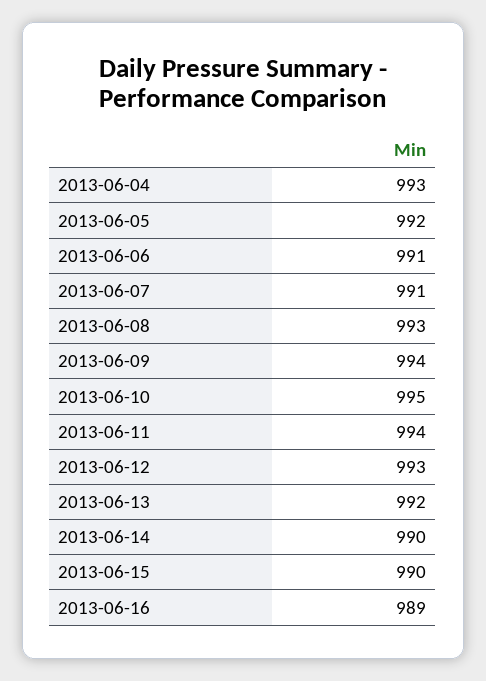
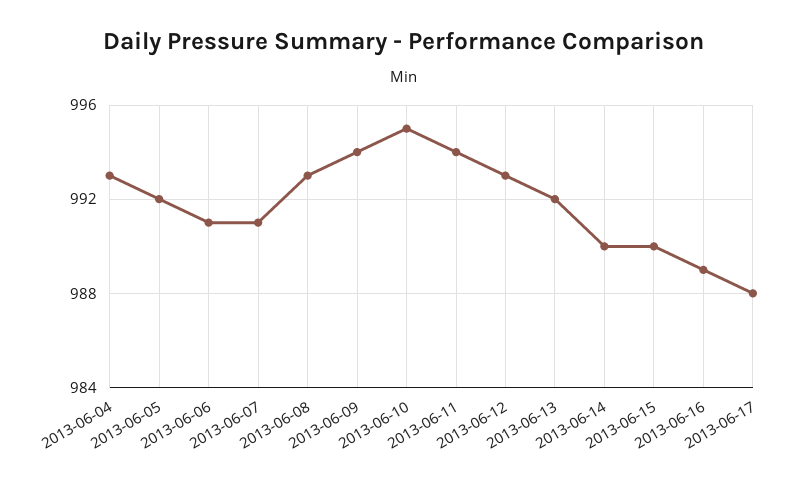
2013-06-17: none -> 988

